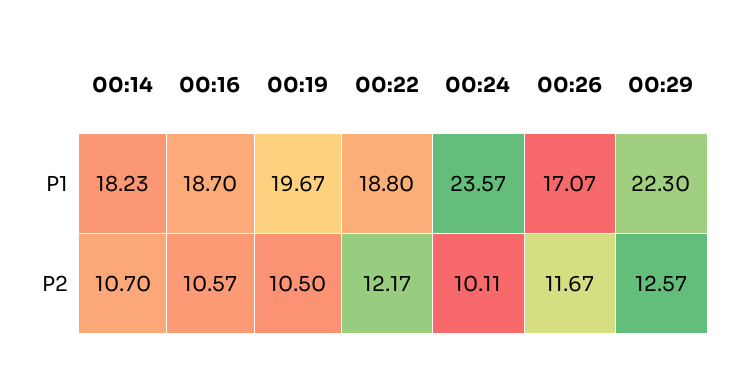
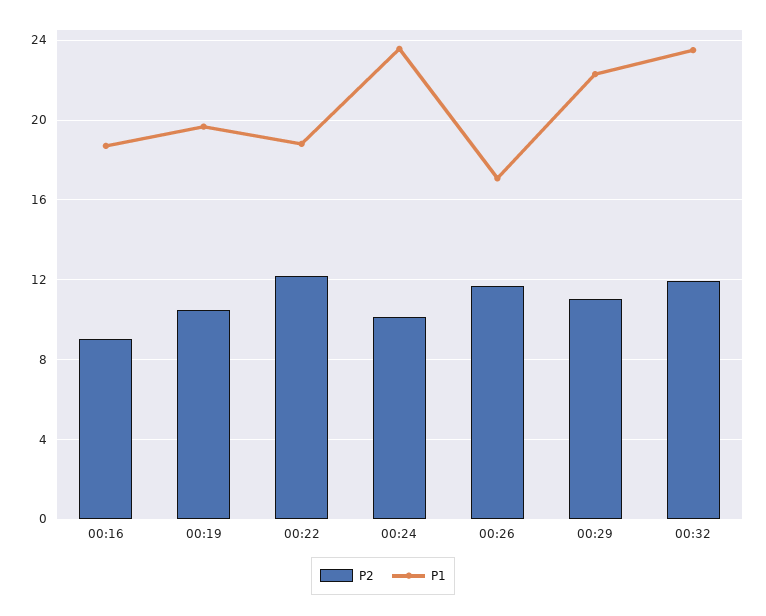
P1, 00:14: 18.23 -> none
P2, 00:14: 10.7 -> none
P2, 00:16: 10.57 -> 9
P2, 00:29: 12.57 -> 11
P2, 00:32: none -> 12
P1, 00:32: none -> 23.5

